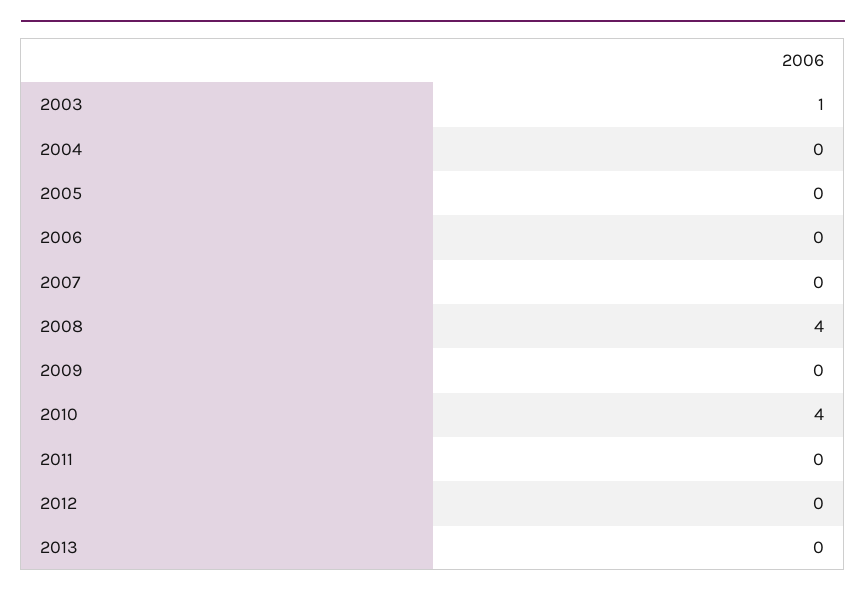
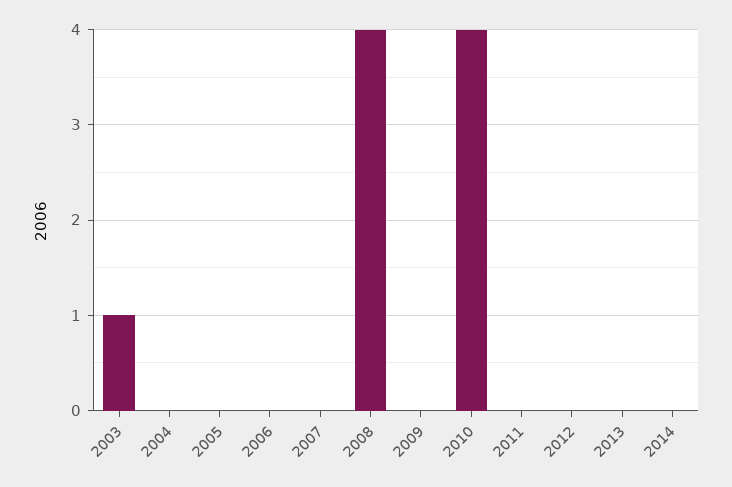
2014: none -> 0

